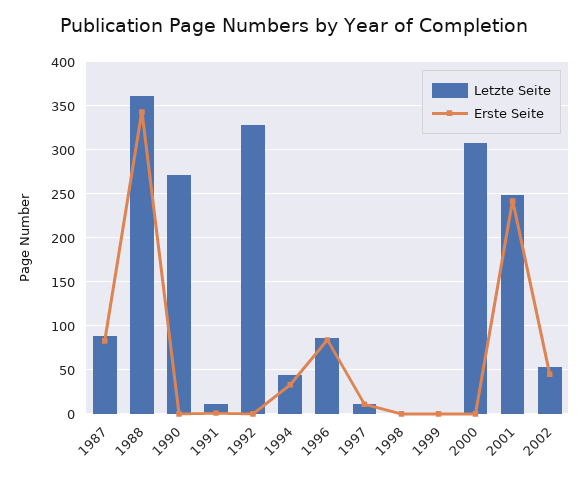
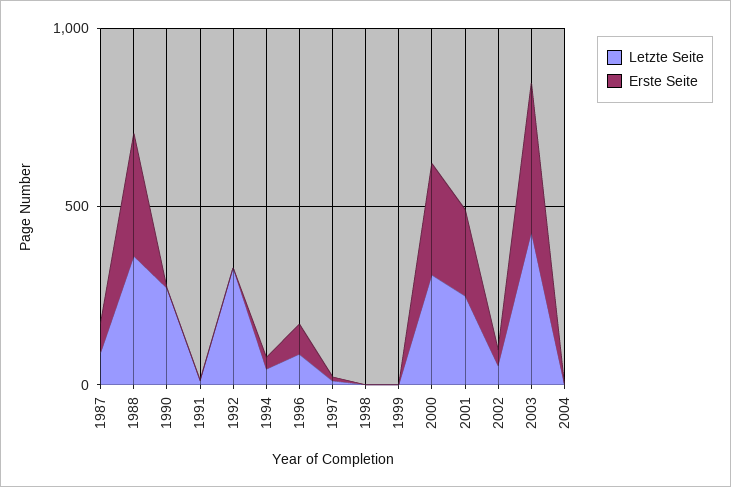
Erste Seite, 2000: 0 -> 300
Letzte Seite, 2003: none -> 400
Erste Seite, 2003: none -> 400
Letzte Seite, 2004: none -> 0
Erste Seite, 2004: none -> 0

